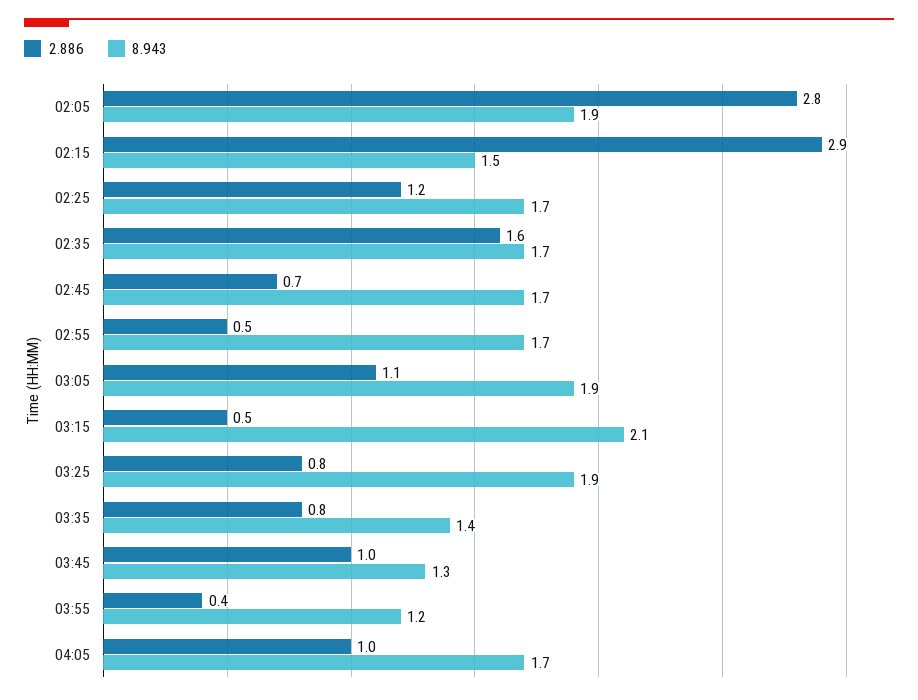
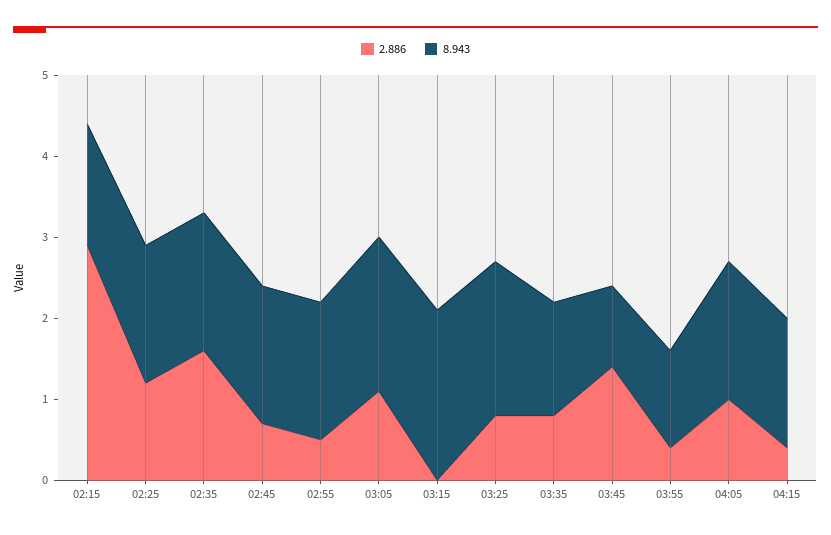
2.886, 02:05: 2.8 -> none
8.943, 02:05: 1.9 -> none
2.886, 03:15: 0.5 -> 0
2.886, 03:45: 1 -> 1.4
8.943, 03:45: 1.3 -> 1
2.886, 04:15: none -> 0.4
8.943, 04:15: none -> 1.6

